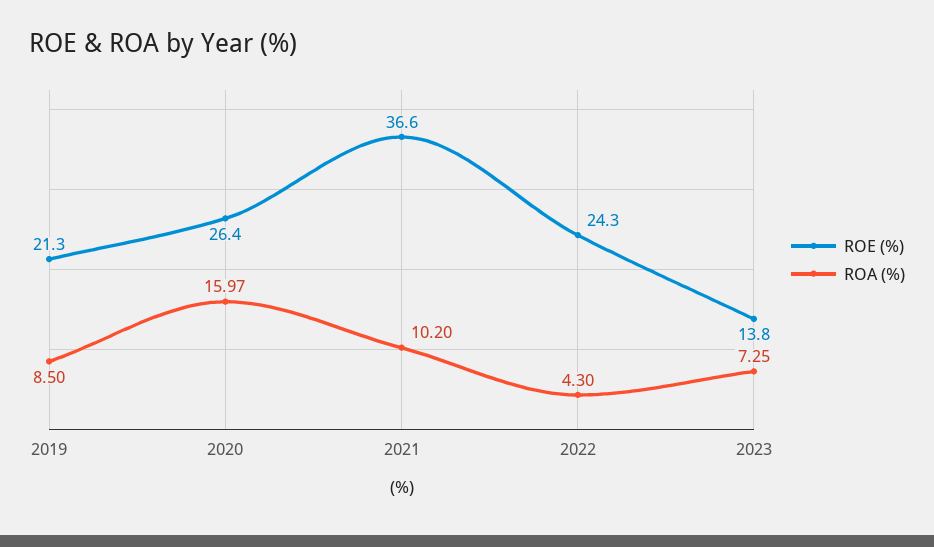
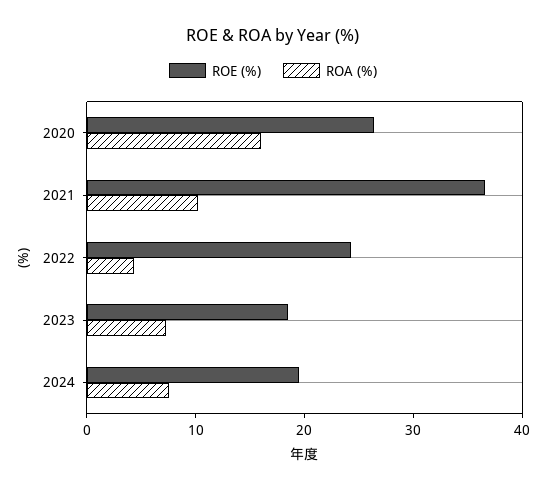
ROE (%), 2019: 21.3 -> none
ROA (%), 2019: 8.5 -> none
ROE (%), 2023: 13.8 -> 18
ROE (%), 2024: none -> 20
ROA (%), 2024: none -> 8

